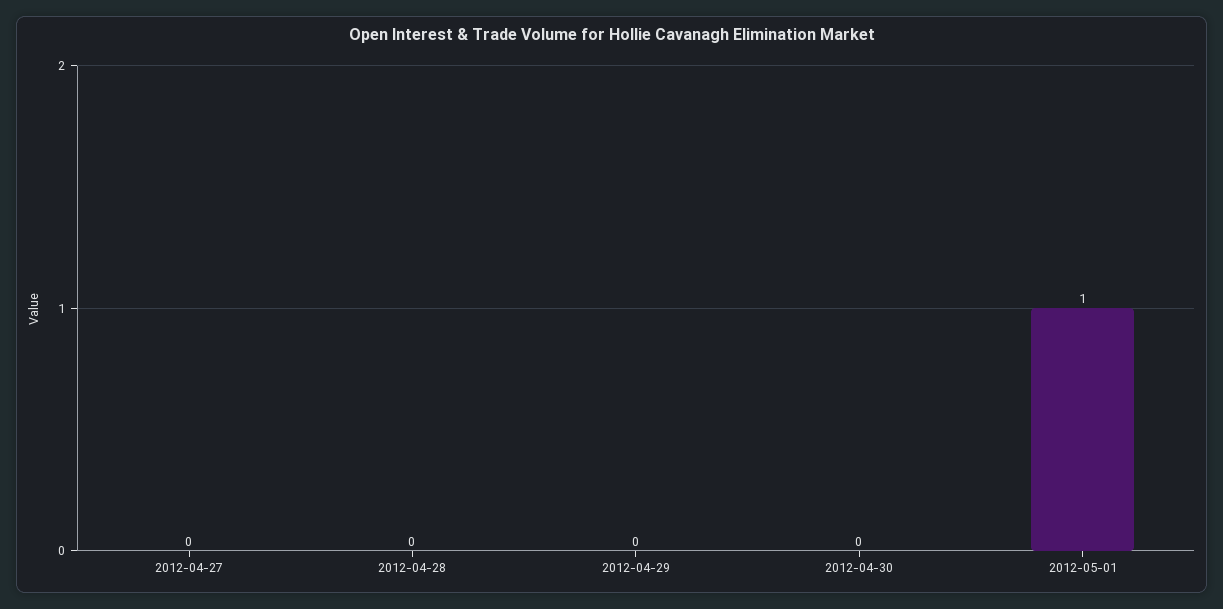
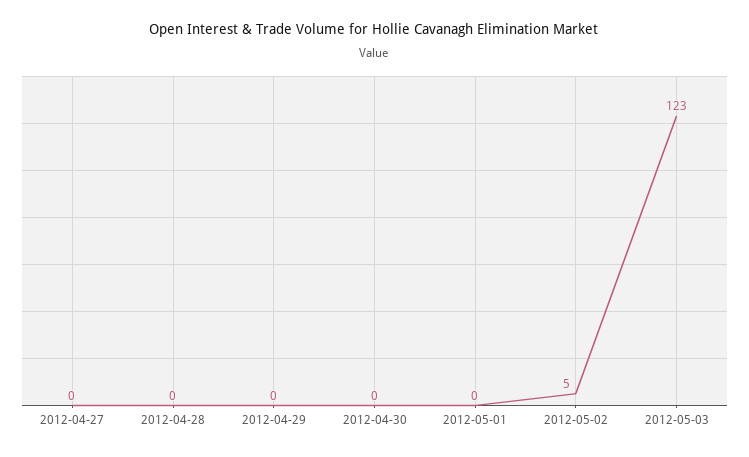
2012-05-01: 1 -> 0
2012-05-02: none -> 5
2012-05-03: none -> 123

